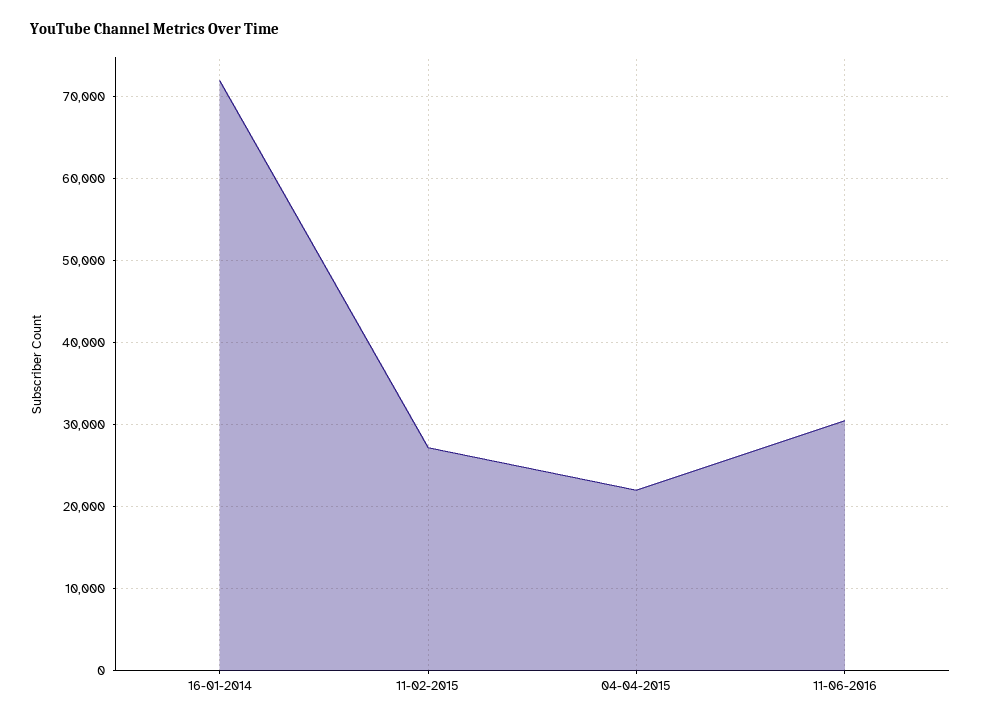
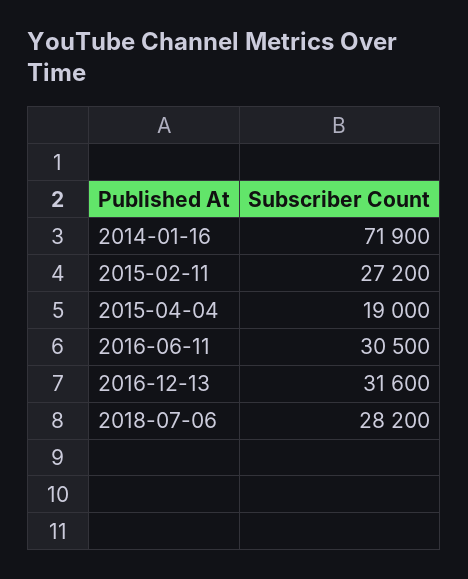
04-04-2015: 22000 -> 19000
2016-12-13: none -> 31600
2018-07-06: none -> 28200

